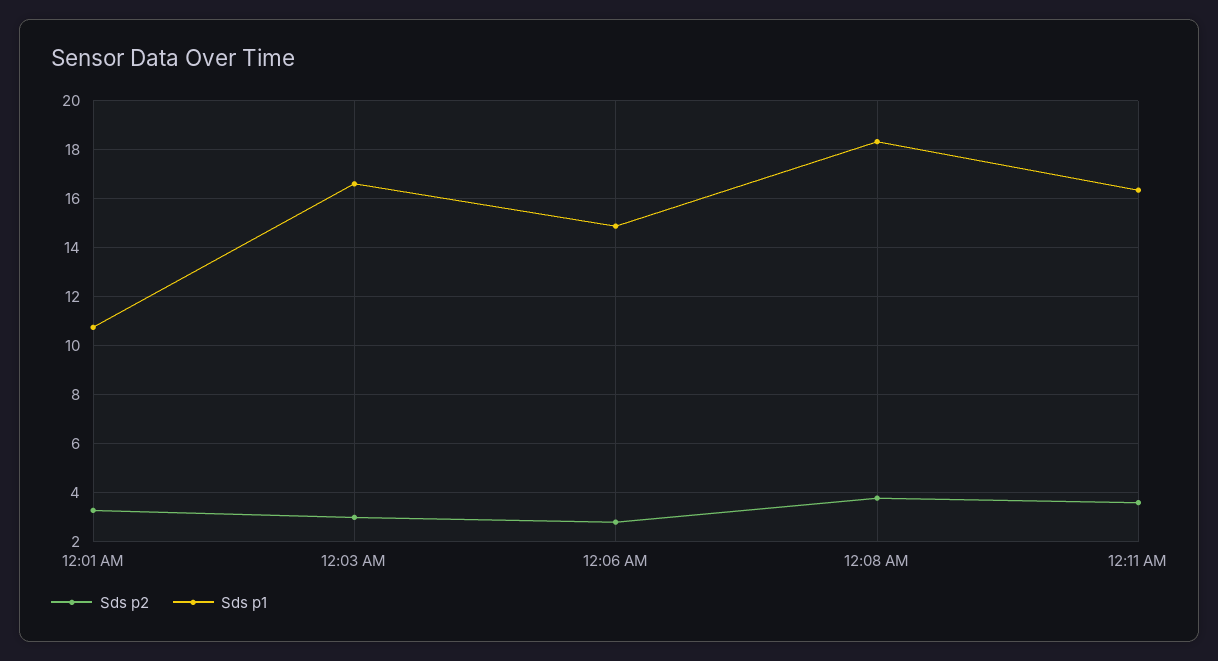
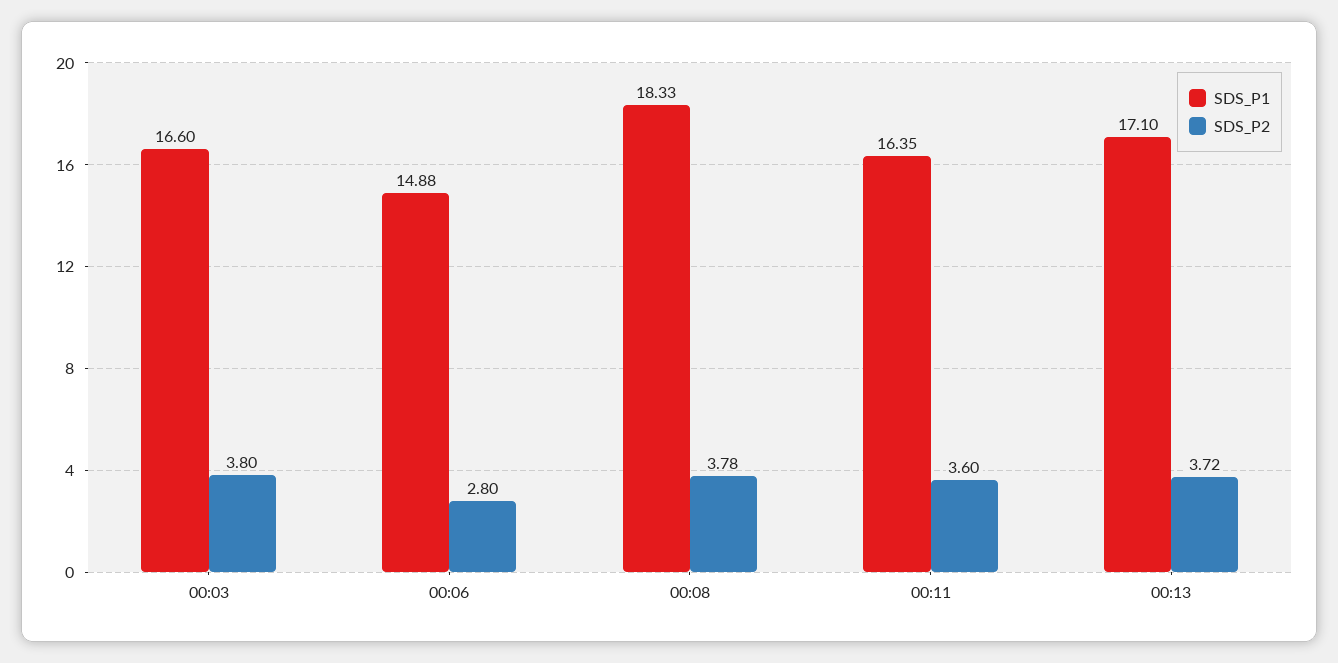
Sds p2, 12:01 AM: 3.25 -> none
Sds p1, 12:01 AM: 10.75 -> none
Sds p2, 12:03 AM: 3 -> 3.8
Sds p1, 00:13: none -> 17.1
Sds p2, 00:13: none -> 3.72

